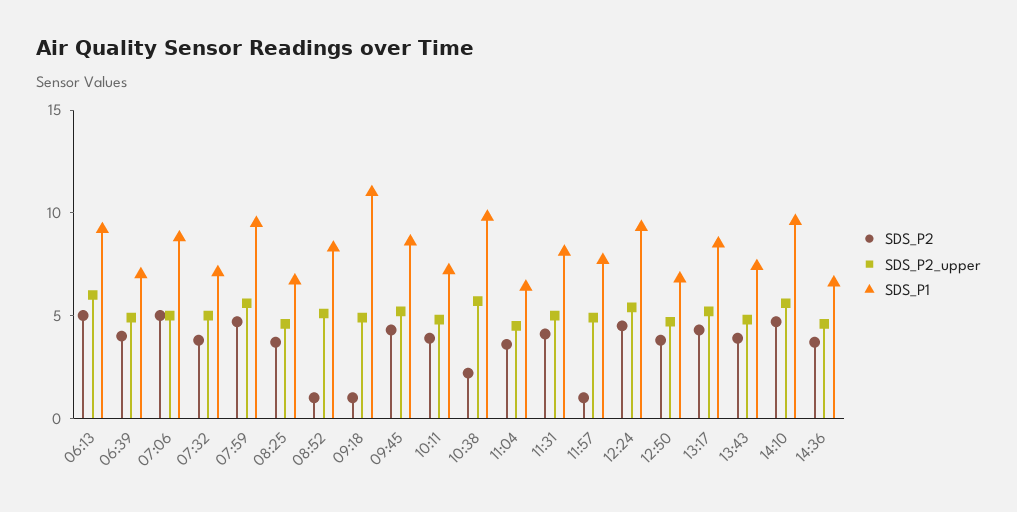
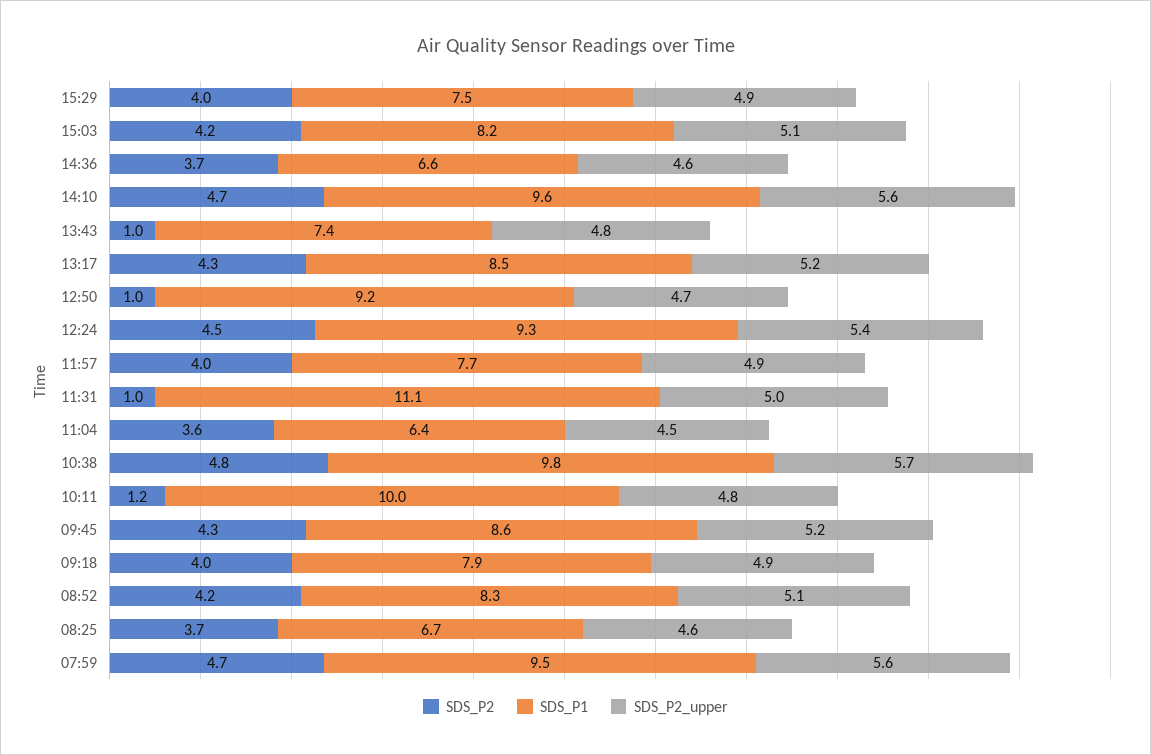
SDS_P2, 06:13: 5 -> none
SDS_P2_upper, 06:13: 6 -> none
SDS_P1, 06:13: 9 -> none
SDS_P2, 06:39: 4 -> none
SDS_P2_upper, 06:39: 5 -> none
SDS_P1, 06:39: 7 -> none
SDS_P2, 07:06: 5 -> none
SDS_P2_upper, 07:06: 5 -> none
SDS_P1, 07:06: 9 -> none
SDS_P2, 07:32: 4 -> none
SDS_P2_upper, 07:32: 5 -> none
SDS_P1, 07:32: 7 -> none
SDS_P2, 08:52: 1 -> 4.2
SDS_P2, 09:18: 1 -> 4
SDS_P1, 09:18: 11 -> 7.9
SDS_P2, 10:11: 4 -> 1.2
SDS_P1, 10:11: 7 -> 10
SDS_P2, 10:38: 2 -> 4.8
SDS_P2, 11:31: 4 -> 1
SDS_P1, 11:31: 8 -> 11.1
SDS_P2, 11:57: 1 -> 4
SDS_P2, 12:50: 4 -> 1
SDS_P1, 12:50: 7 -> 9.2
SDS_P2, 13:43: 4 -> 1
SDS_P2, 15:29: none -> 4
SDS_P1, 15:29: none -> 7.5
SDS_P2_upper, 15:29: none -> 4.9
SDS_P2, 15:03: none -> 4.2
SDS_P1, 15:03: none -> 8.2
SDS_P2_upper, 15:03: none -> 5.1

